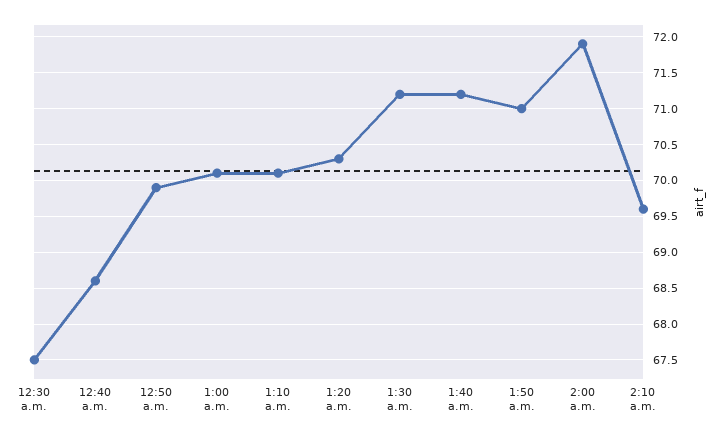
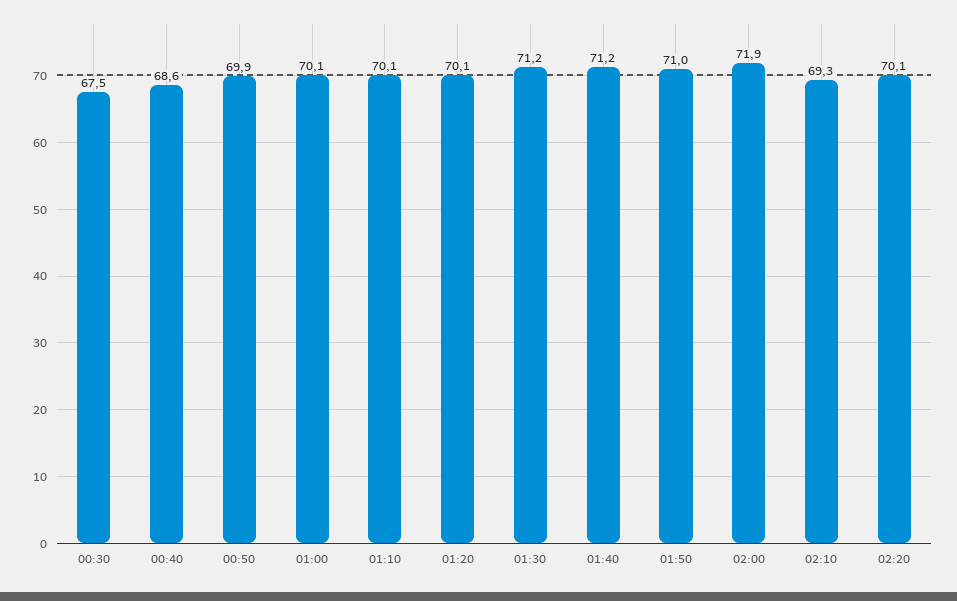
1:20 a.m.: 70.3 -> 70.1
2:10 a.m.: 69.6 -> 69.3
02:20: none -> 70.1

